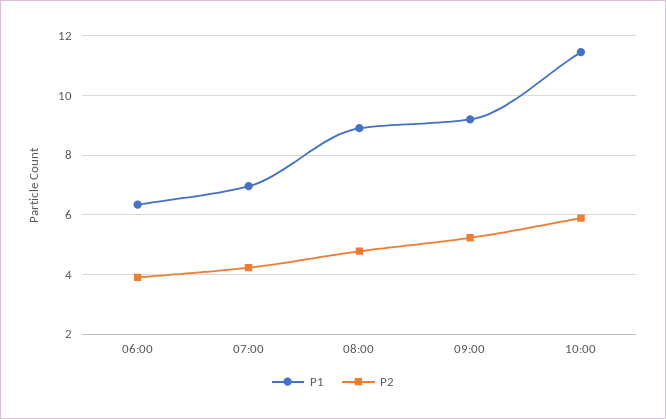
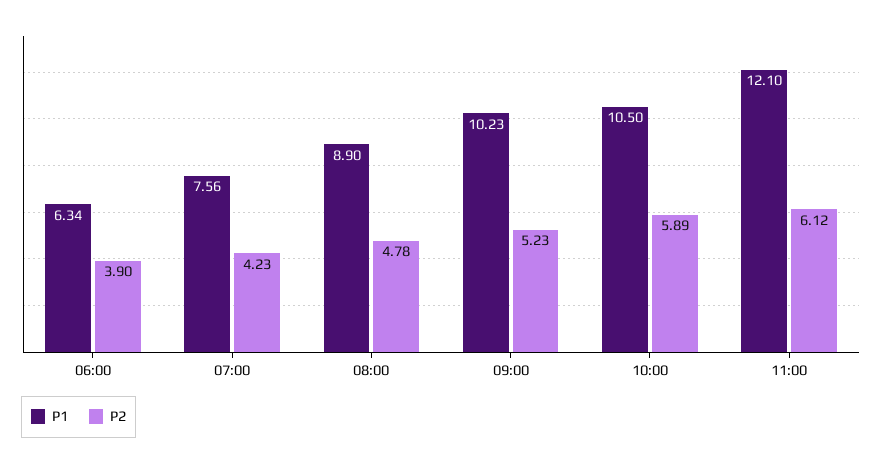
P1, 07:00: 7 -> 7.56
P1, 09:00: 9.25 -> 10.23
P1, 10:00: 11.5 -> 10.5
P1, 11:00: none -> 12.1
P2, 11:00: none -> 6.12

